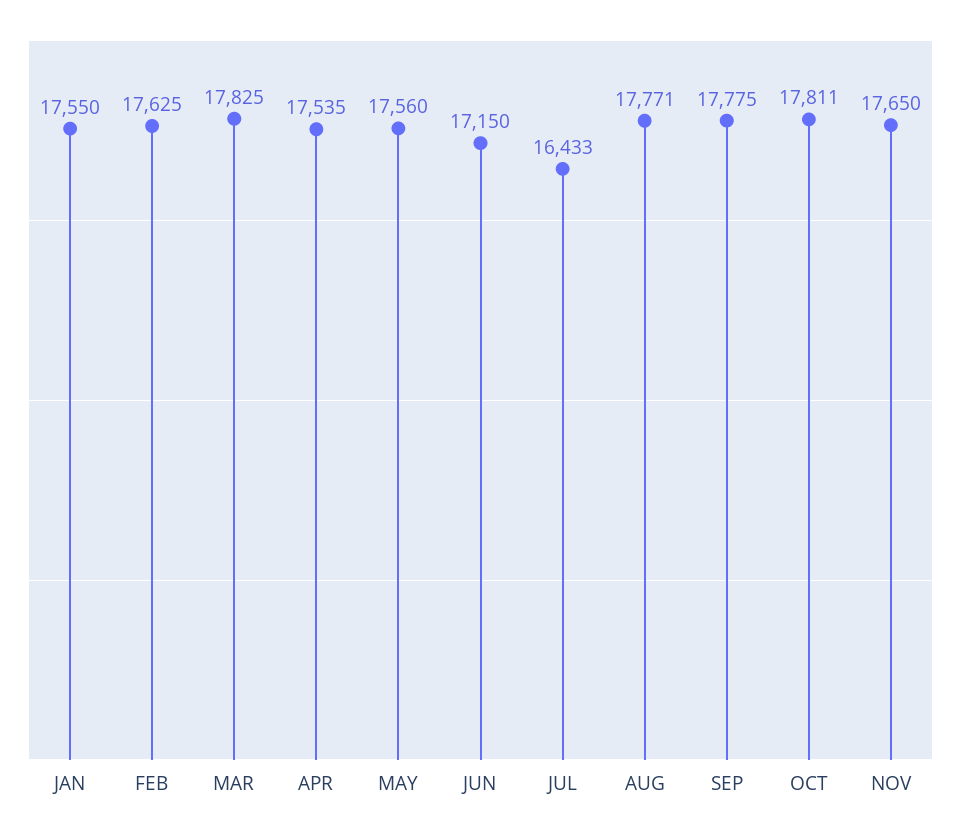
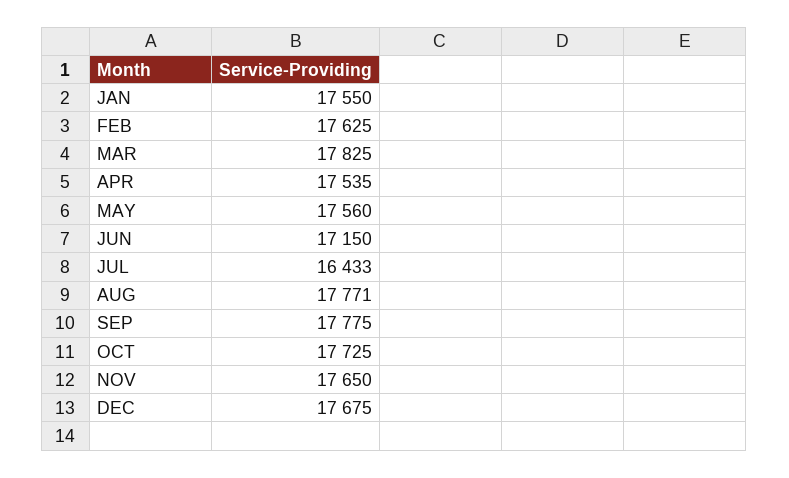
OCT: 17811 -> 17725
DEC: none -> 17675

